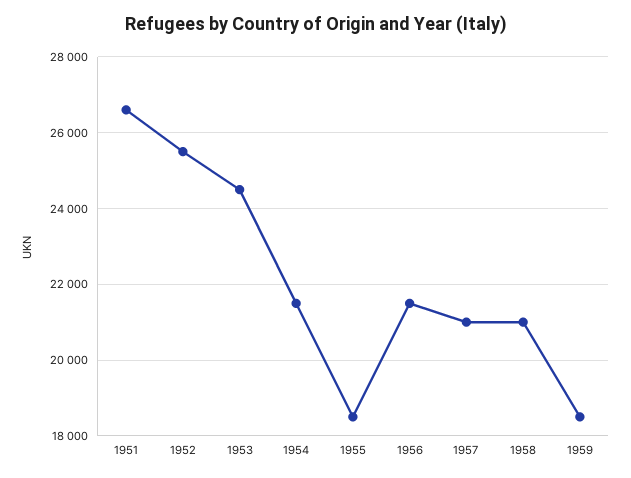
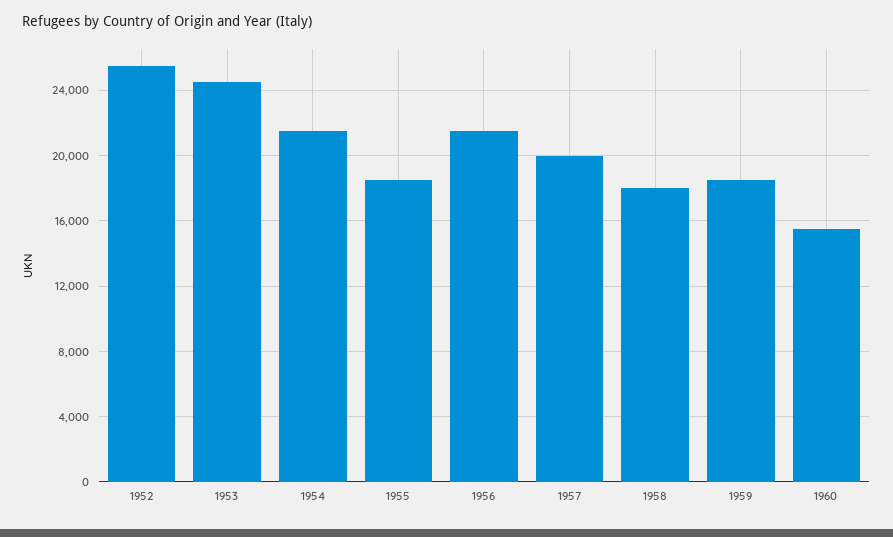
1951: 26600 -> none
1957: 21000 -> 20000
1958: 21000 -> 18000
1960: none -> 15500

